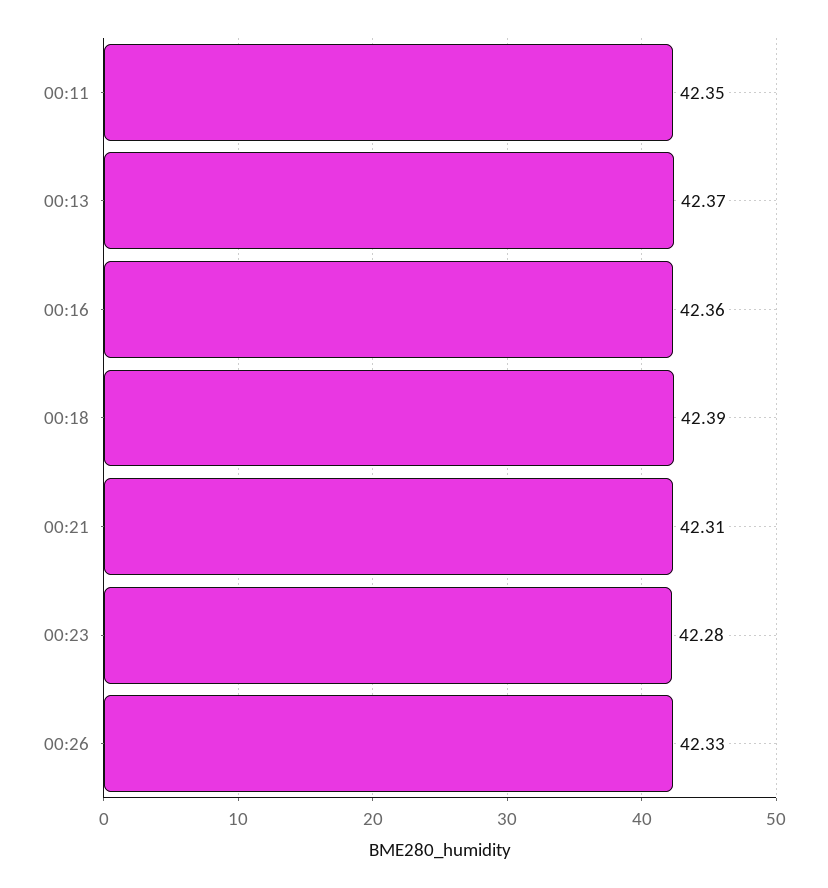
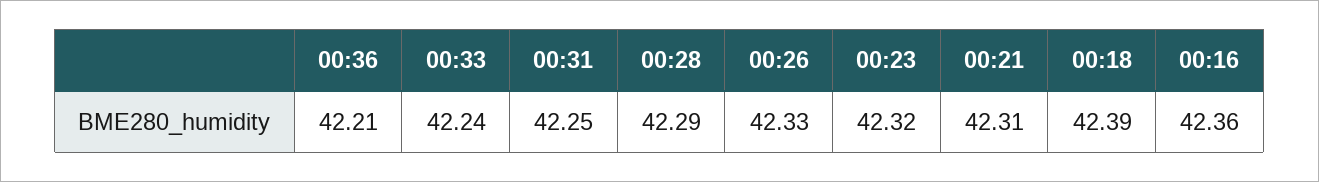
00:11: 42.35 -> none
00:13: 42.37 -> none
00:23: 42.28 -> 42.32
00:36: none -> 42.21
00:33: none -> 42.24
00:31: none -> 42.25
00:28: none -> 42.29

